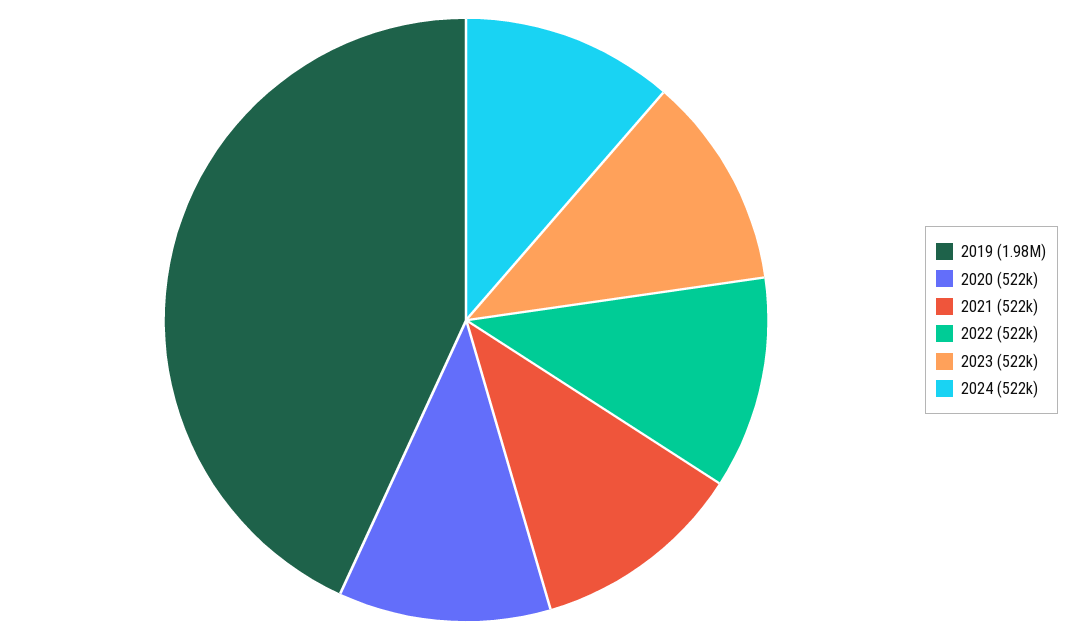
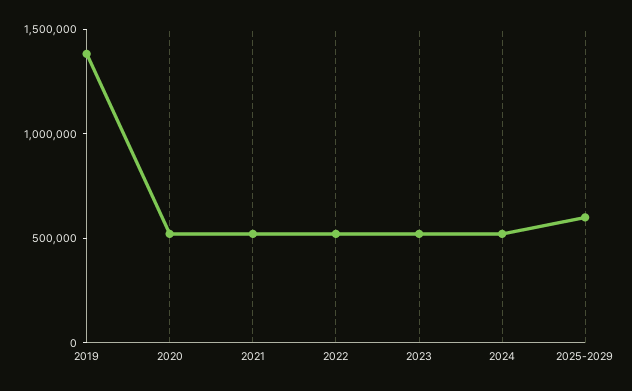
2019: 1980000 -> 1400000
2025-2029: none -> 600000

